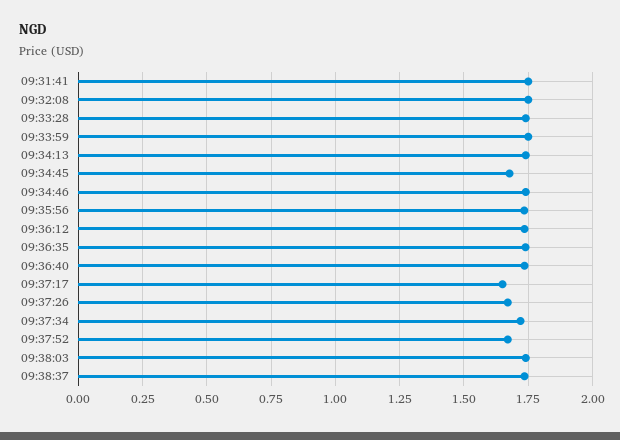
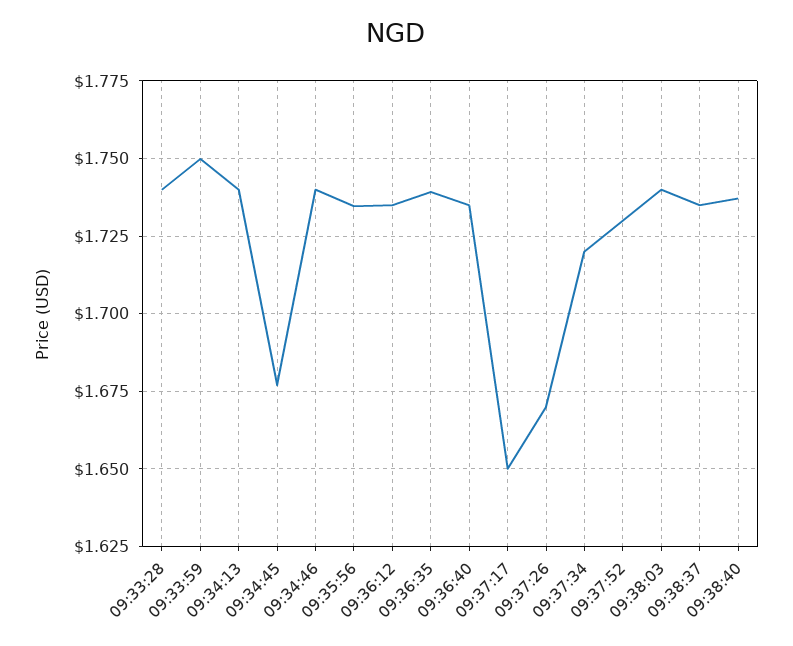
09:31:41: 1.75 -> none
09:32:08: 1.75 -> none
09:37:52: 1.675 -> 1.73
09:38:40: none -> 1.7375

